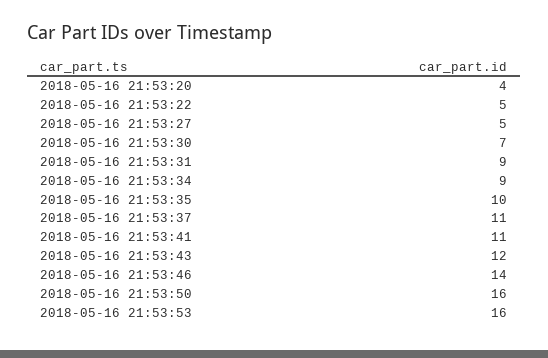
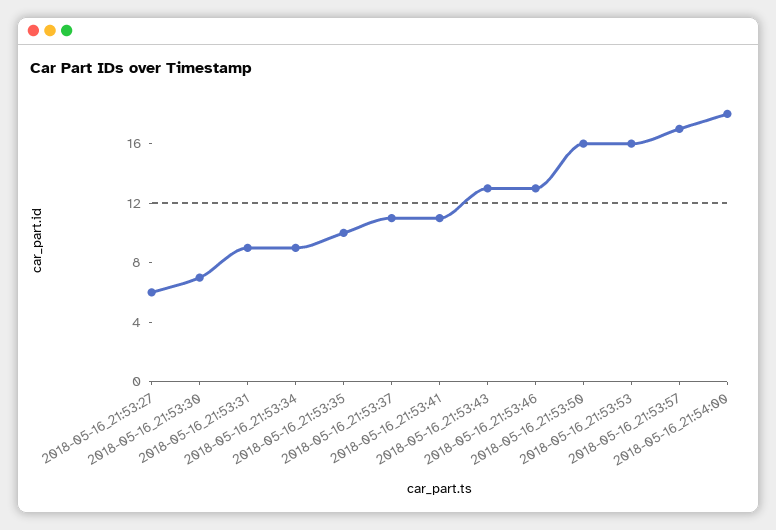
2018-05-16 21:53:20: 4 -> none
2018-05-16 21:53:22: 5 -> none
2018-05-16 21:53:27: 5 -> 6
2018-05-16 21:53:43: 12 -> 13
2018-05-16 21:53:46: 14 -> 13
2018-05-16_21:53:57: none -> 17
2018-05-16_21:54:00: none -> 18

